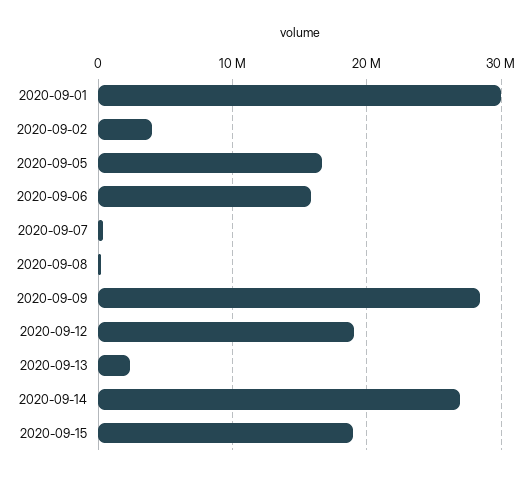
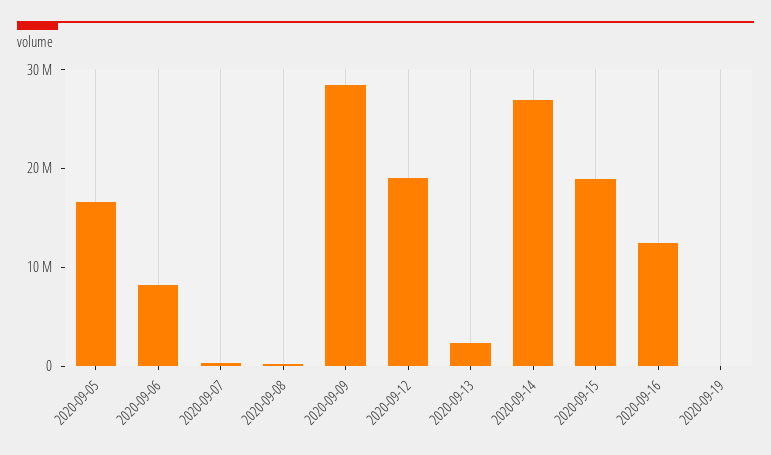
2020-09-01: 30000000 -> none
2020-09-02: 4000000 -> none
2020-09-06: 16000000 -> 8000000
2020-09-16: none -> 12000000
2020-09-19: none -> 0

